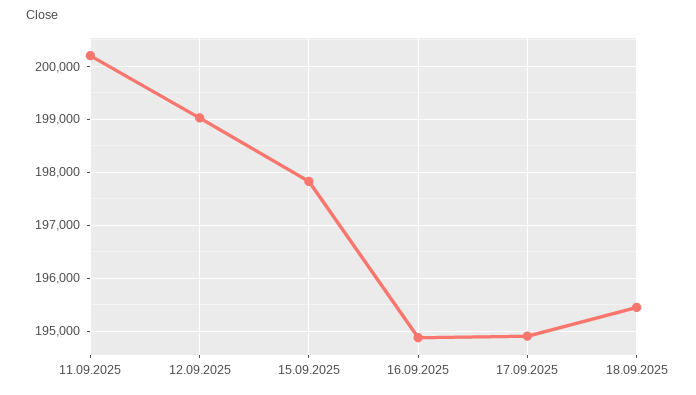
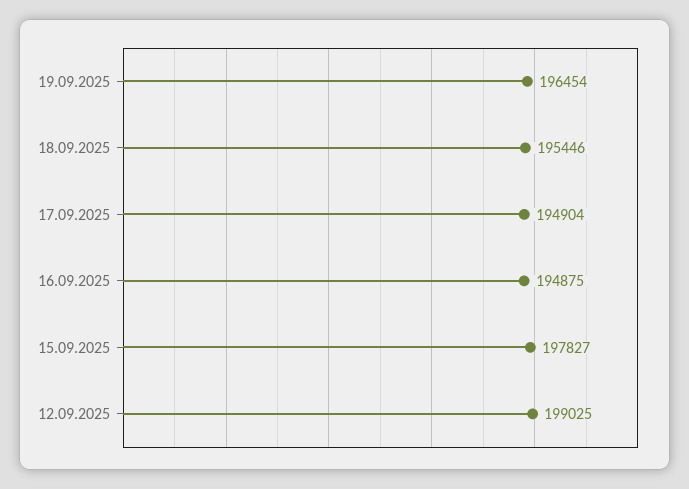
11.09.2025: 200200 -> none
19.09.2025: none -> 196454

